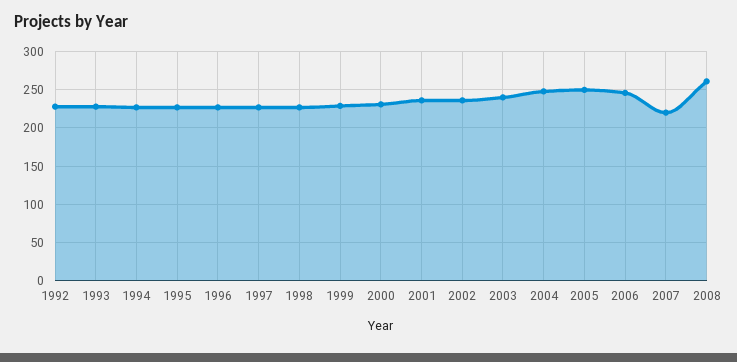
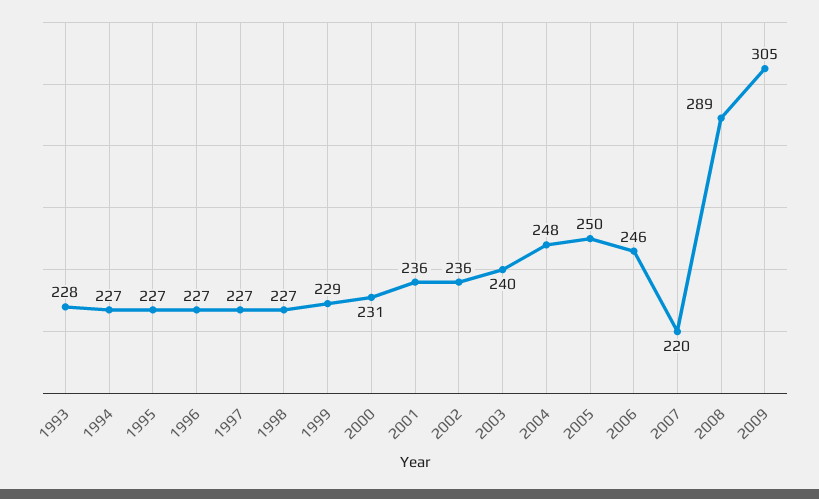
1992: 230 -> none
2008: 260 -> 289
2009: none -> 305

